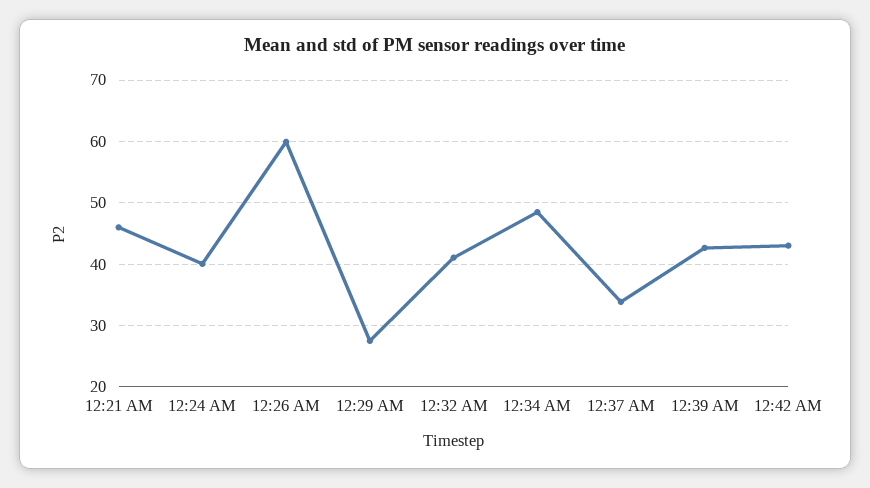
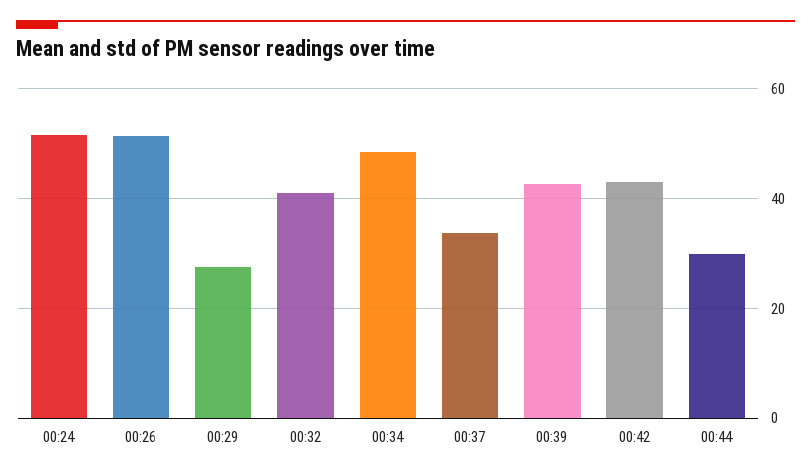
12:21 AM: 46 -> none
12:24 AM: 40 -> 52
12:26 AM: 60 -> 52
00:44: none -> 30

